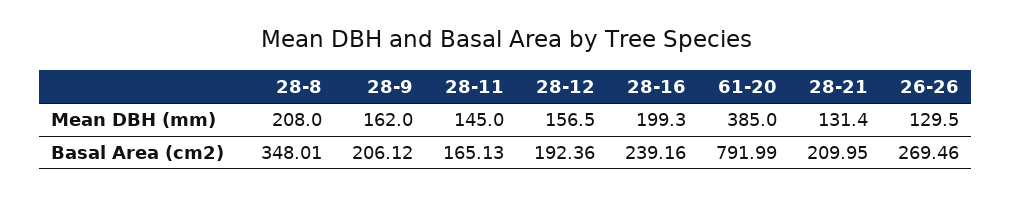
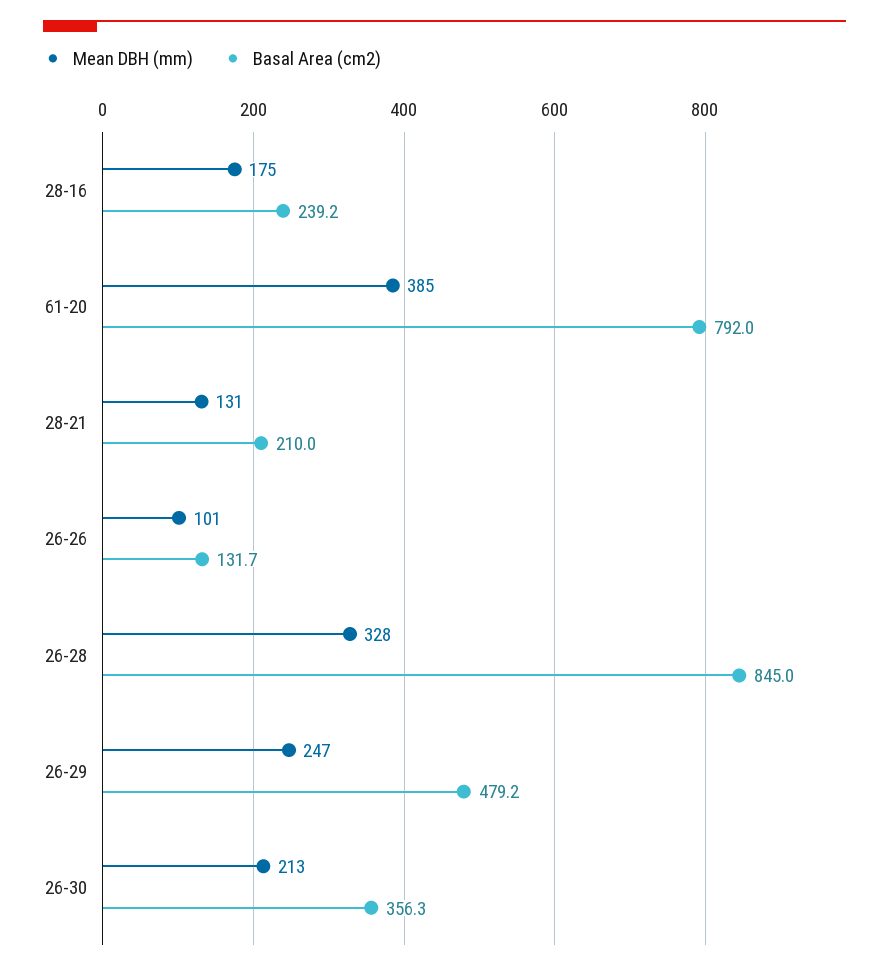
Mean DBH (mm), 28-8: 208 -> none
Mean DBH (mm), 28-9: 162 -> none
Mean DBH (mm), 28-11: 145 -> none
Mean DBH (mm), 28-12: 156.5 -> none
Mean DBH (mm), 28-16: 199.3 -> 175
Mean DBH (mm), 26-26: 129.5 -> 101
Basal Area (cm2), 28-8: 348.01 -> none
Basal Area (cm2), 28-9: 206.12 -> none
Basal Area (cm2), 28-11: 165.13 -> none
Basal Area (cm2), 28-12: 192.36 -> none
Basal Area (cm2), 26-26: 269.46 -> 131.7
Mean DBH (mm), 26-28: none -> 328
Basal Area (cm2), 26-28: none -> 845
Mean DBH (mm), 26-29: none -> 247
Basal Area (cm2), 26-29: none -> 479.2
Mean DBH (mm), 26-30: none -> 213
Basal Area (cm2), 26-30: none -> 356.3

